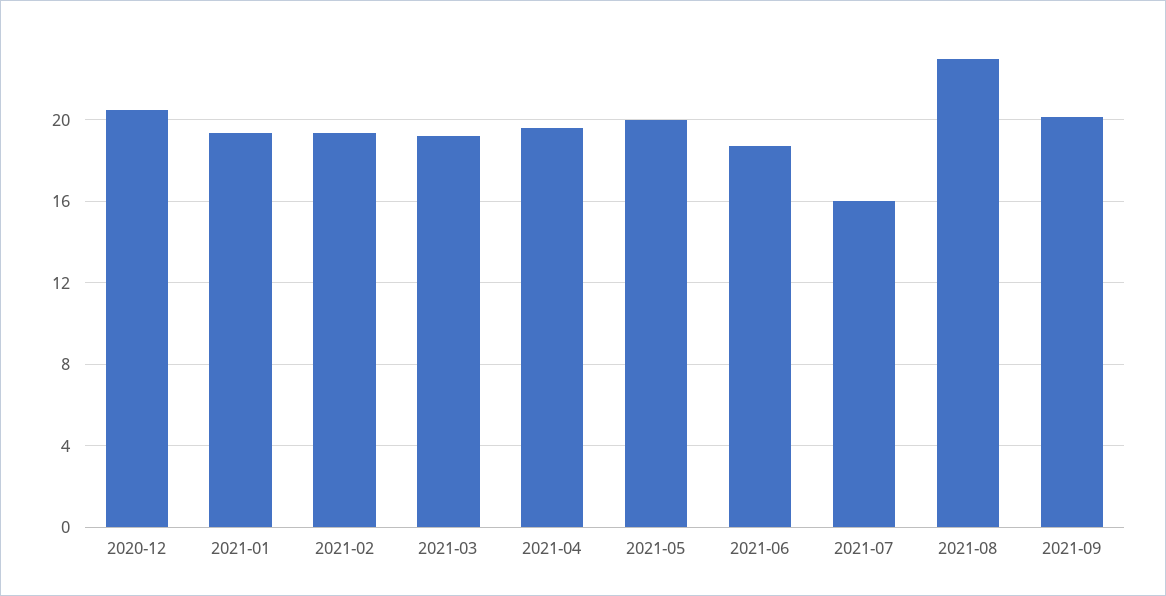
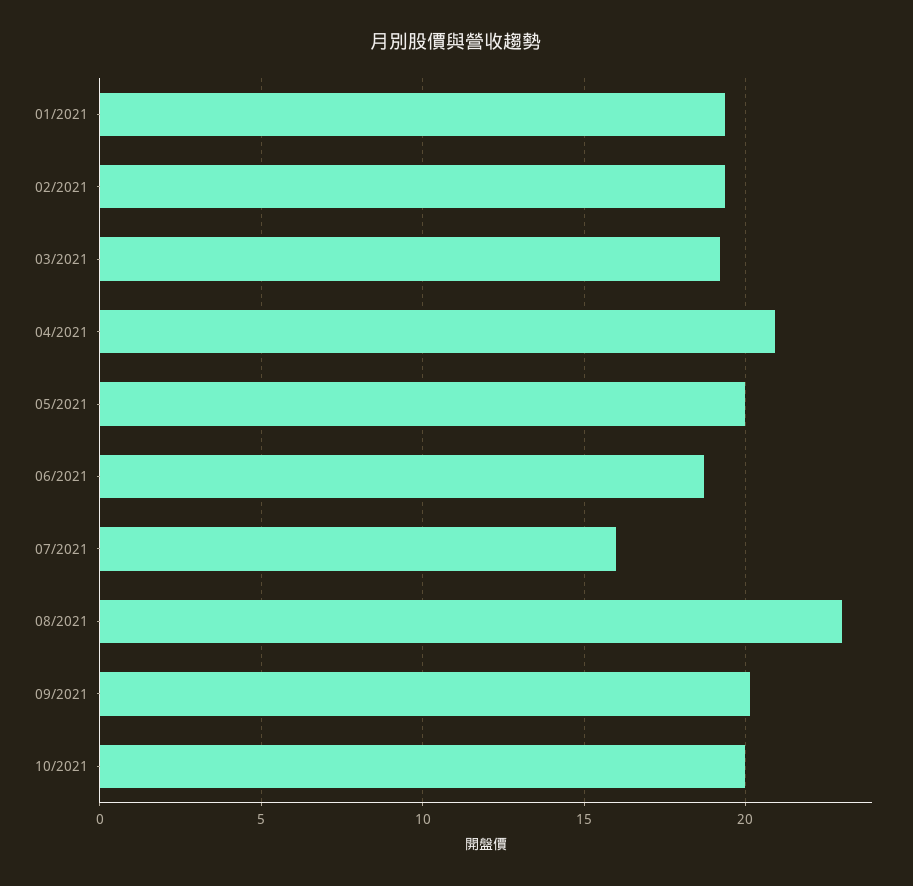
2020-12: 20.5 -> none
2021-04: 19.5 -> 21
10/2021: none -> 20

